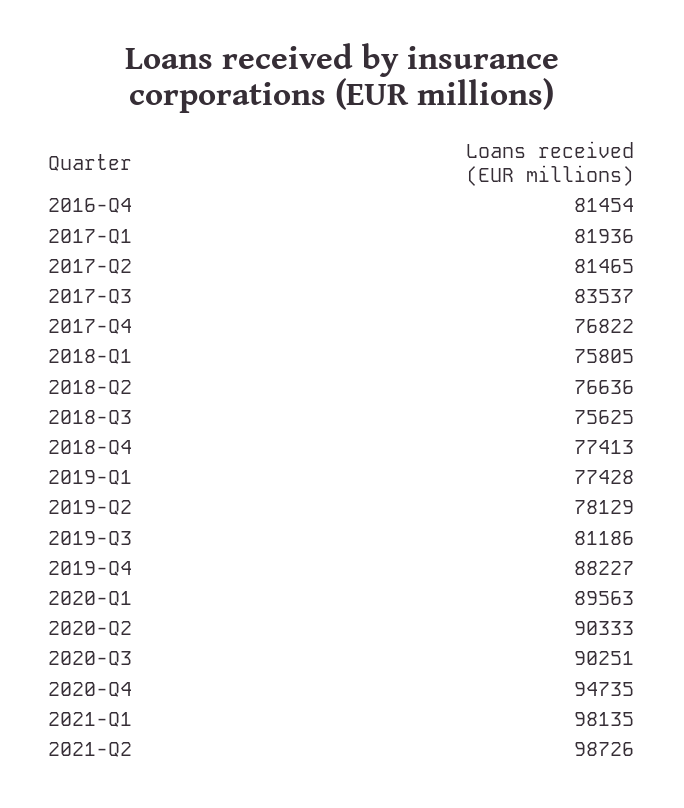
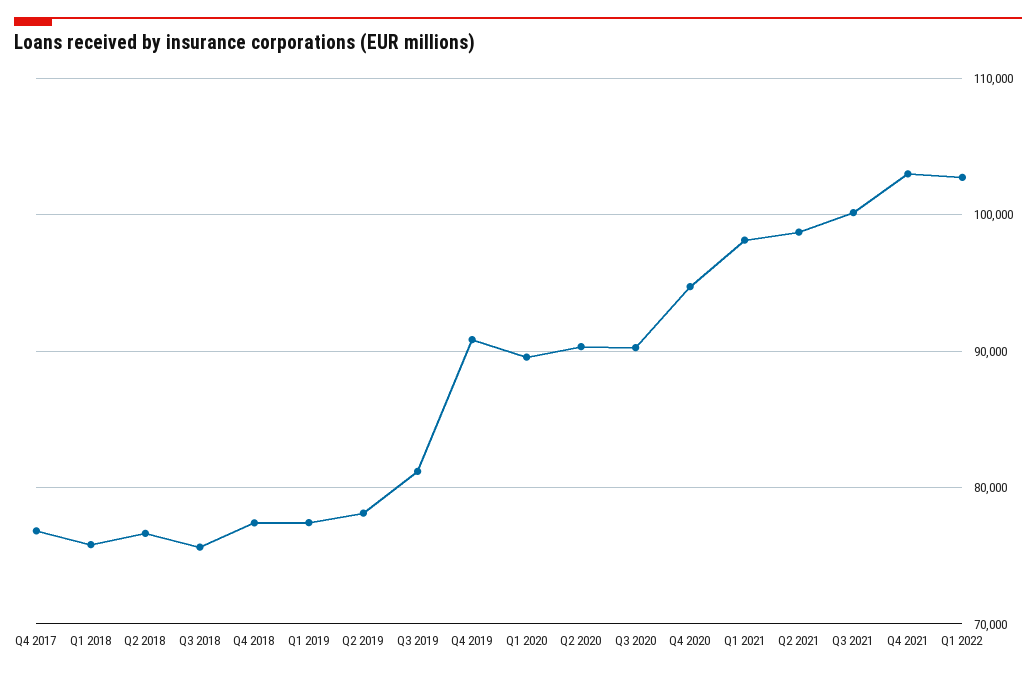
2016-Q4: 81454 -> none
2017-Q1: 81936 -> none
2017-Q2: 81465 -> none
2017-Q3: 83537 -> none
2019-Q4: 88227 -> 91000
Q3 2021: none -> 100000
Q4 2021: none -> 103000
Q1 2022: none -> 103000

